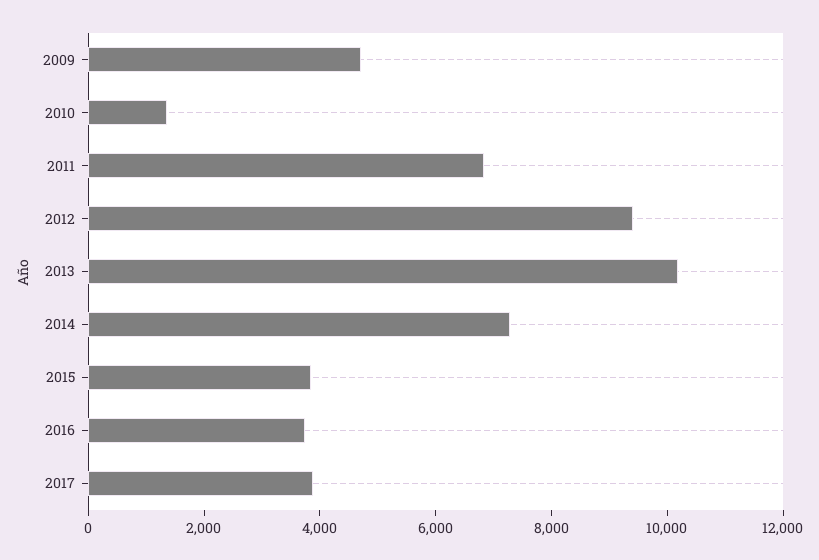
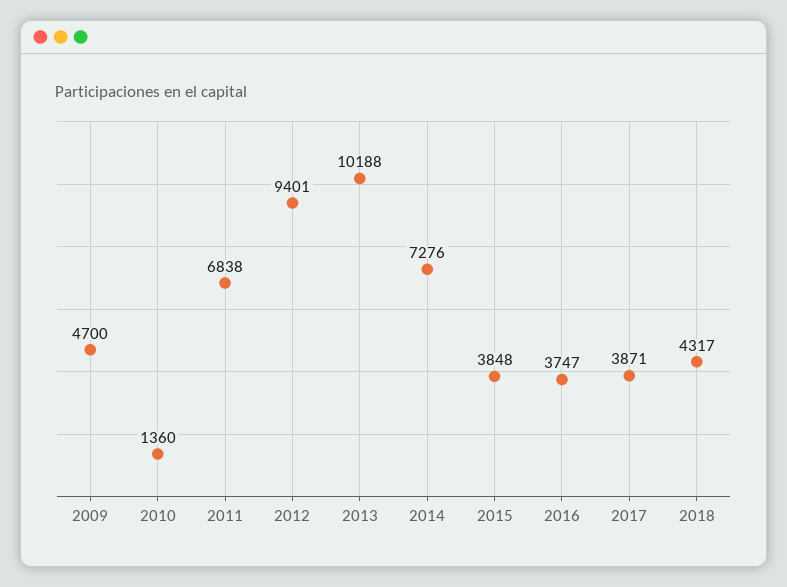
2018: none -> 4317

